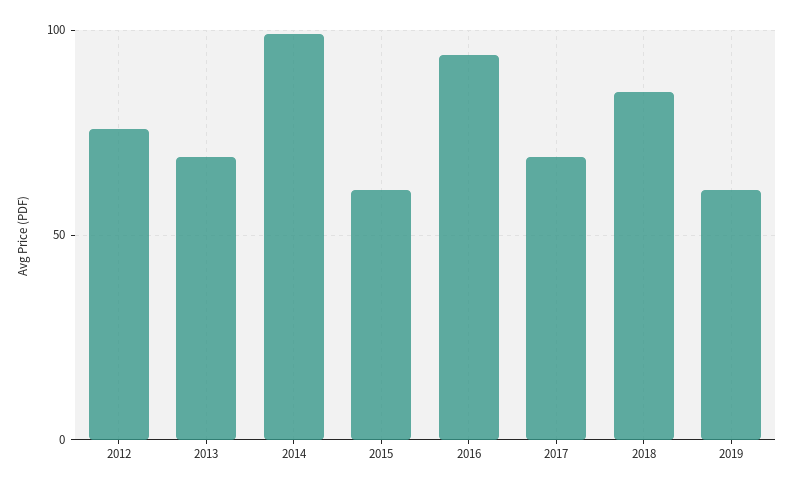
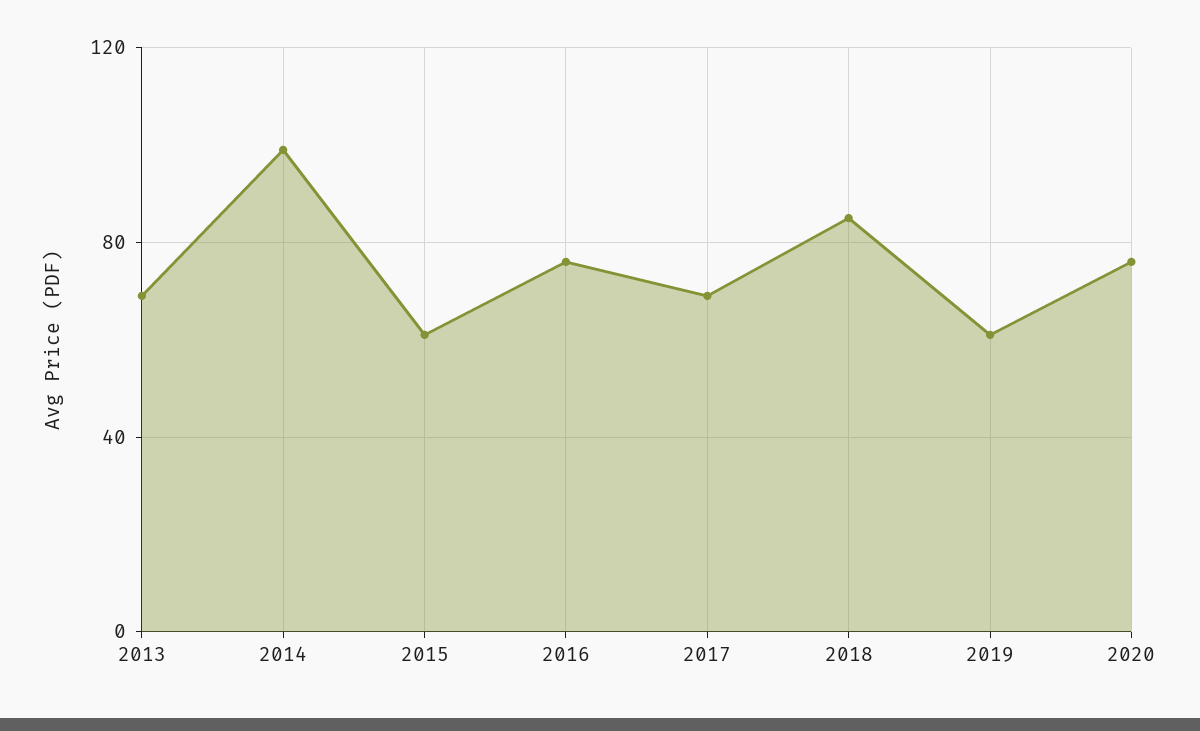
2012: 75 -> none
2016: 95 -> 75
2020: none -> 75

